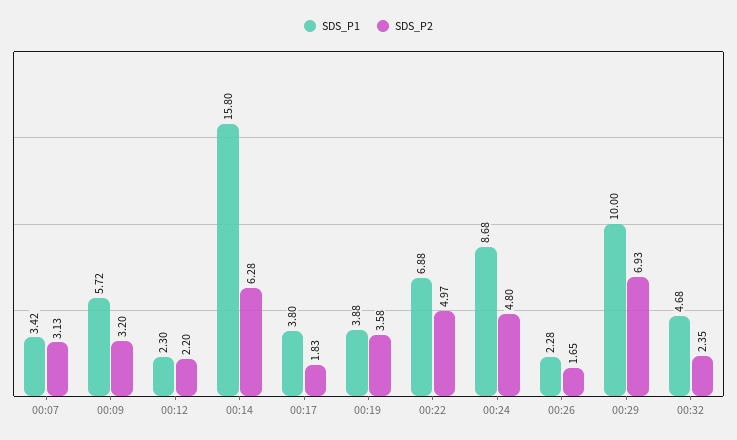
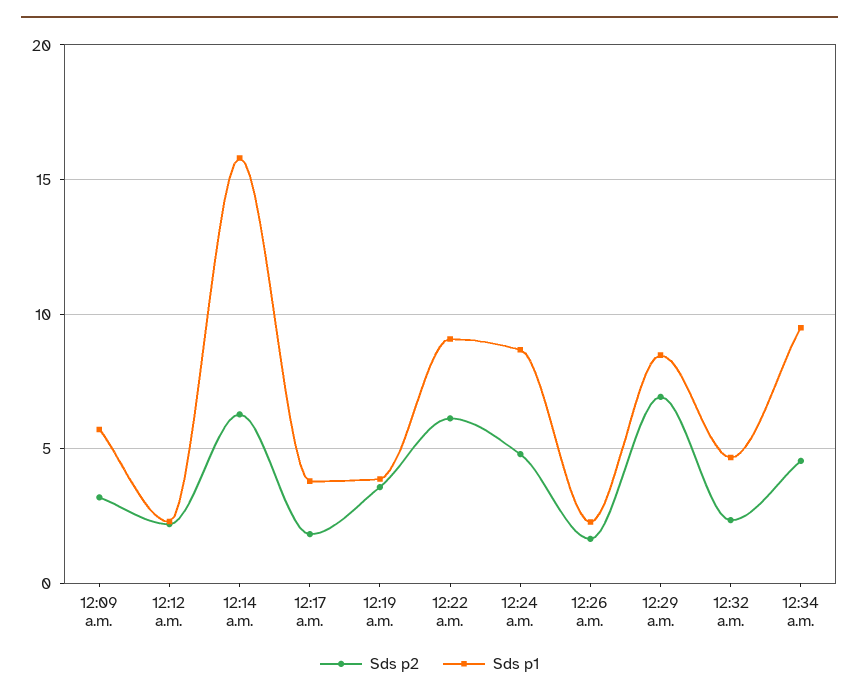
SDS_P1, 00:07: 3.42 -> none
SDS_P2, 00:07: 3.13 -> none
SDS_P1, 00:22: 6.88 -> 9
SDS_P2, 00:22: 4.97 -> 6
SDS_P1, 00:29: 10 -> 8.5
SDS_P2, 12:34 a.m.: none -> 4.5
SDS_P1, 12:34 a.m.: none -> 9.5

